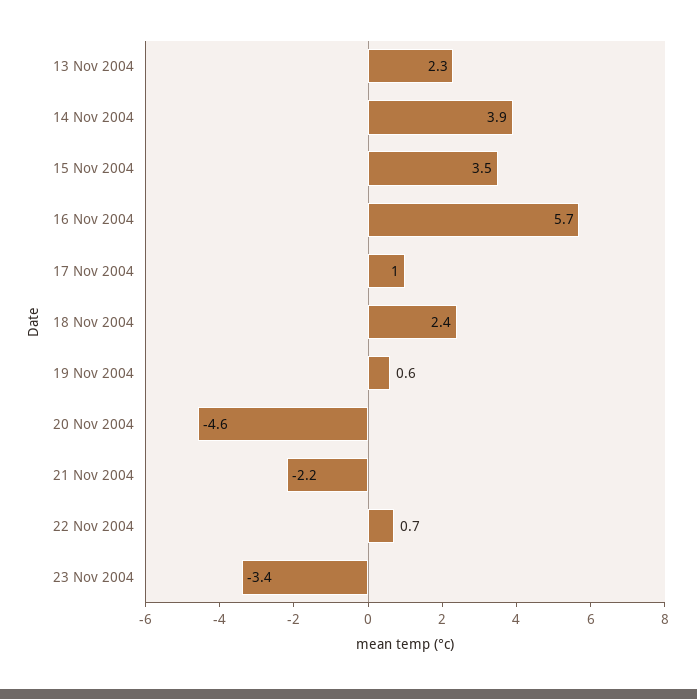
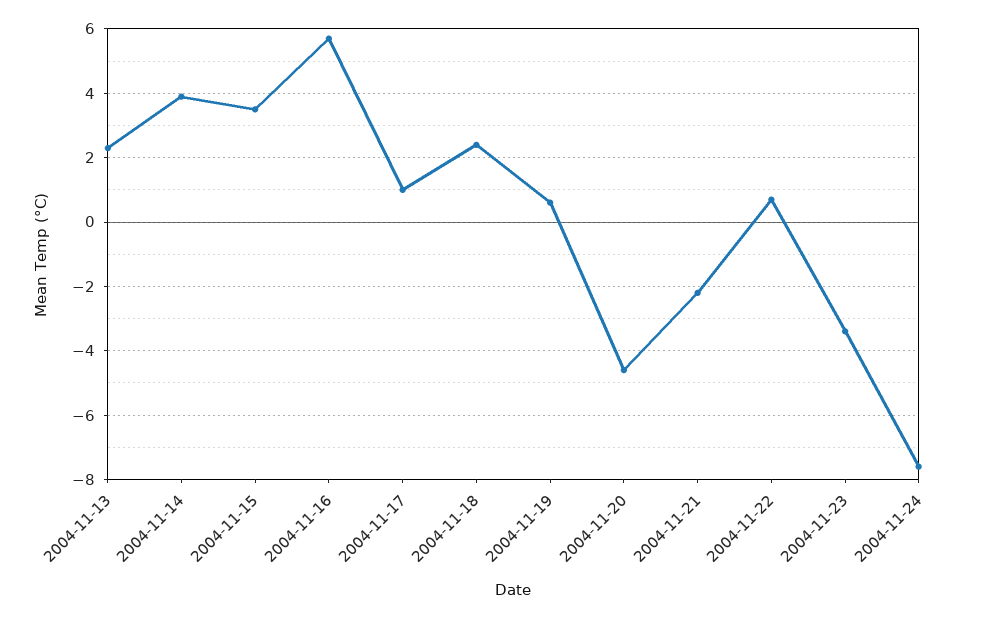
2004-11-24: none -> -7.5

